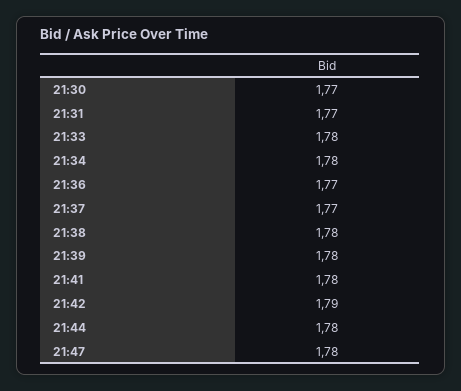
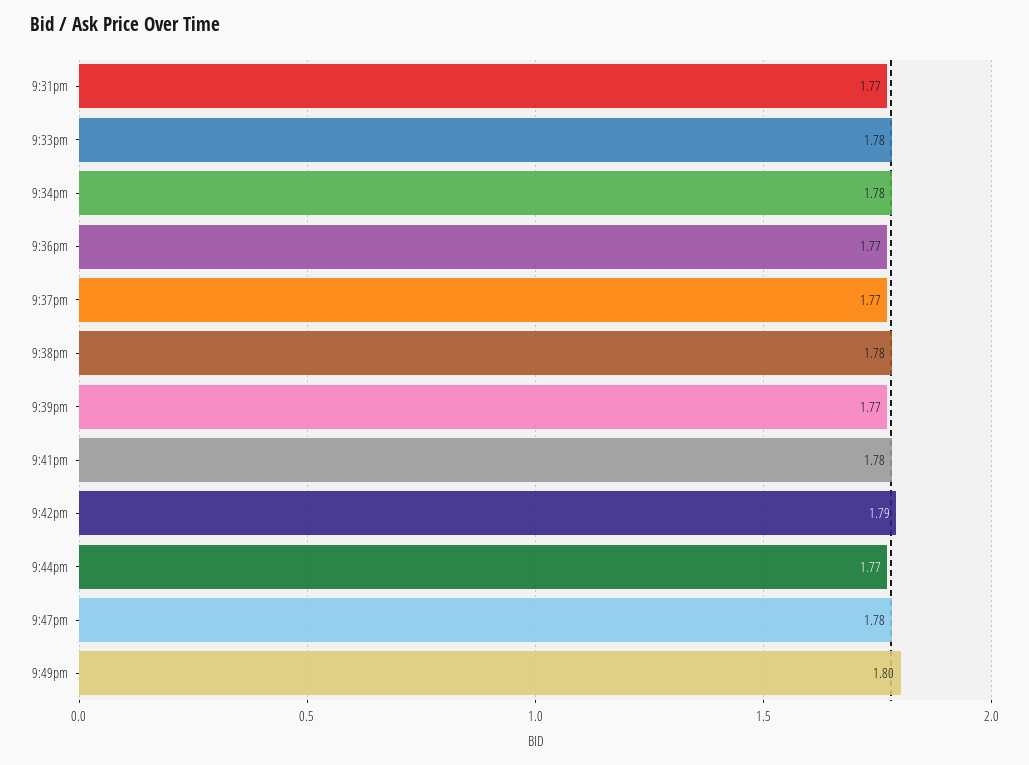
21:30: 1.77 -> none
21:39: 1.78 -> 1.77
21:44: 1.78 -> 1.77
9:49pm: none -> 1.8

